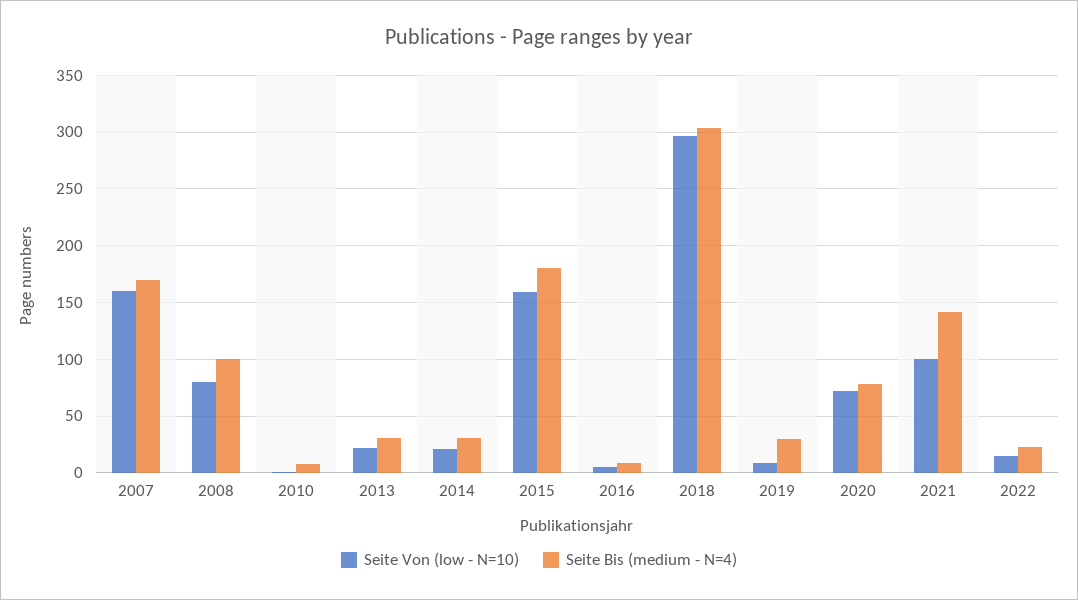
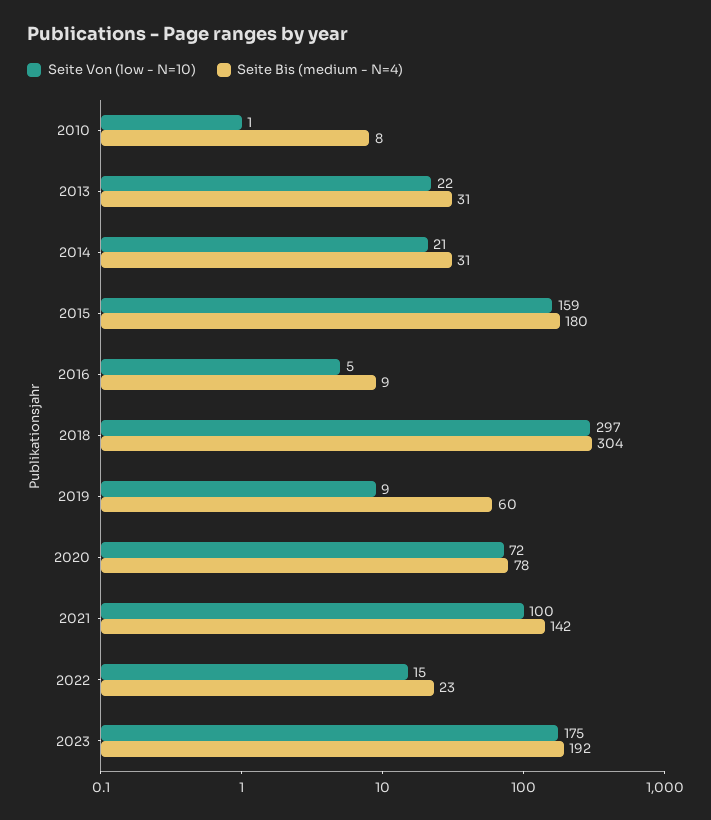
Seite Von (low - N=10), 2007: 160 -> none
Seite Bis (medium - N=4), 2007: 170 -> none
Seite Von (low - N=10), 2008: 80 -> none
Seite Bis (medium - N=4), 2008: 100 -> none
Seite Bis (medium - N=4), 2019: 30 -> 60
Seite Von (low - N=10), 2023: none -> 175
Seite Bis (medium - N=4), 2023: none -> 192

